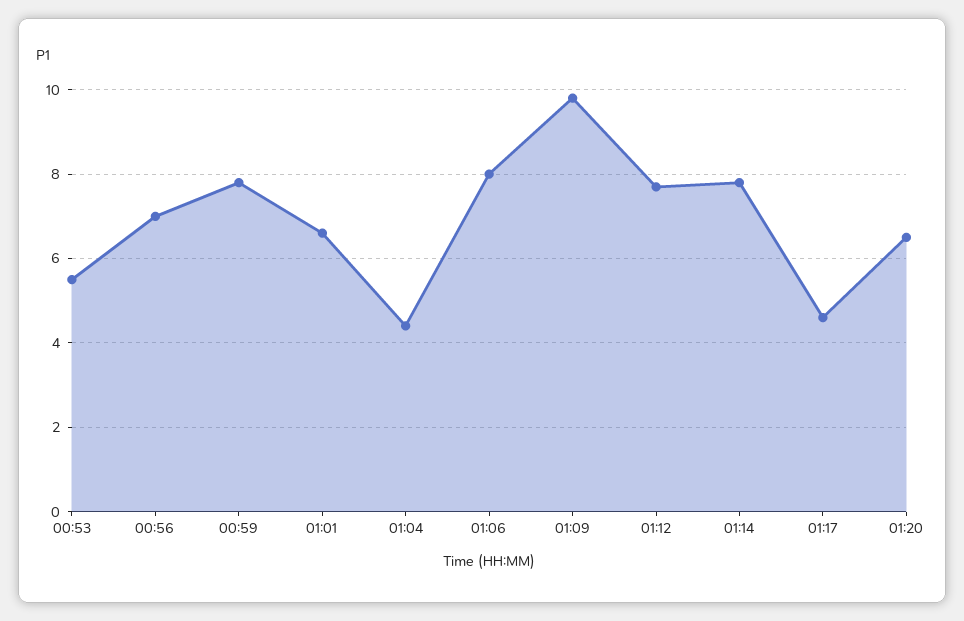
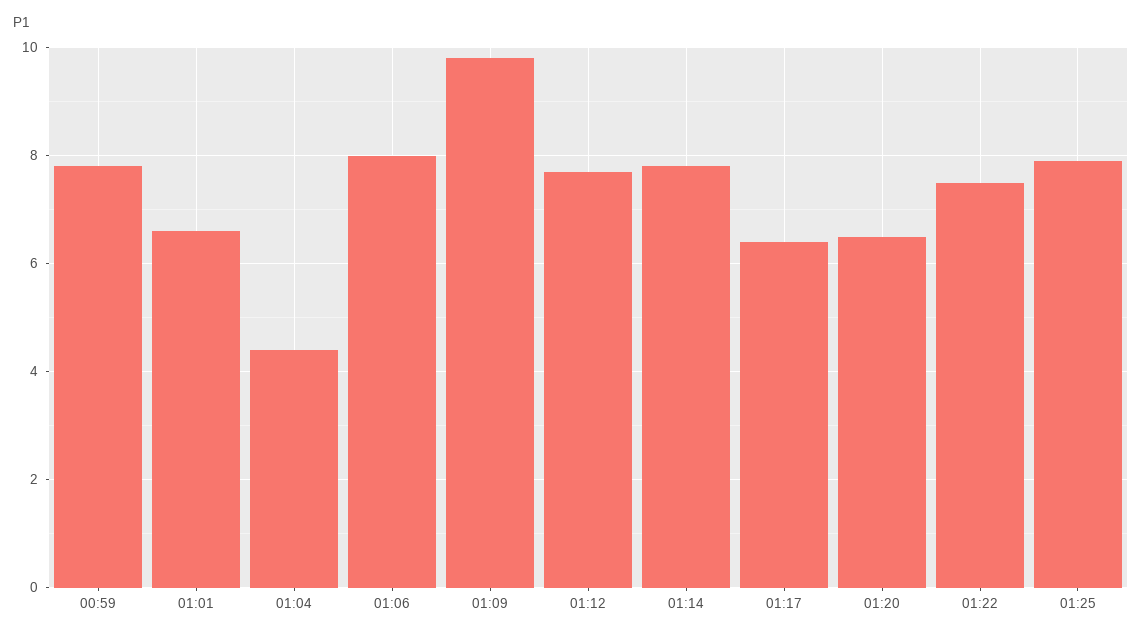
00:53: 5.5 -> none
00:56: 7 -> none
01:17: 4.5 -> 6.5
01:22: none -> 7.5
01:25: none -> 8

